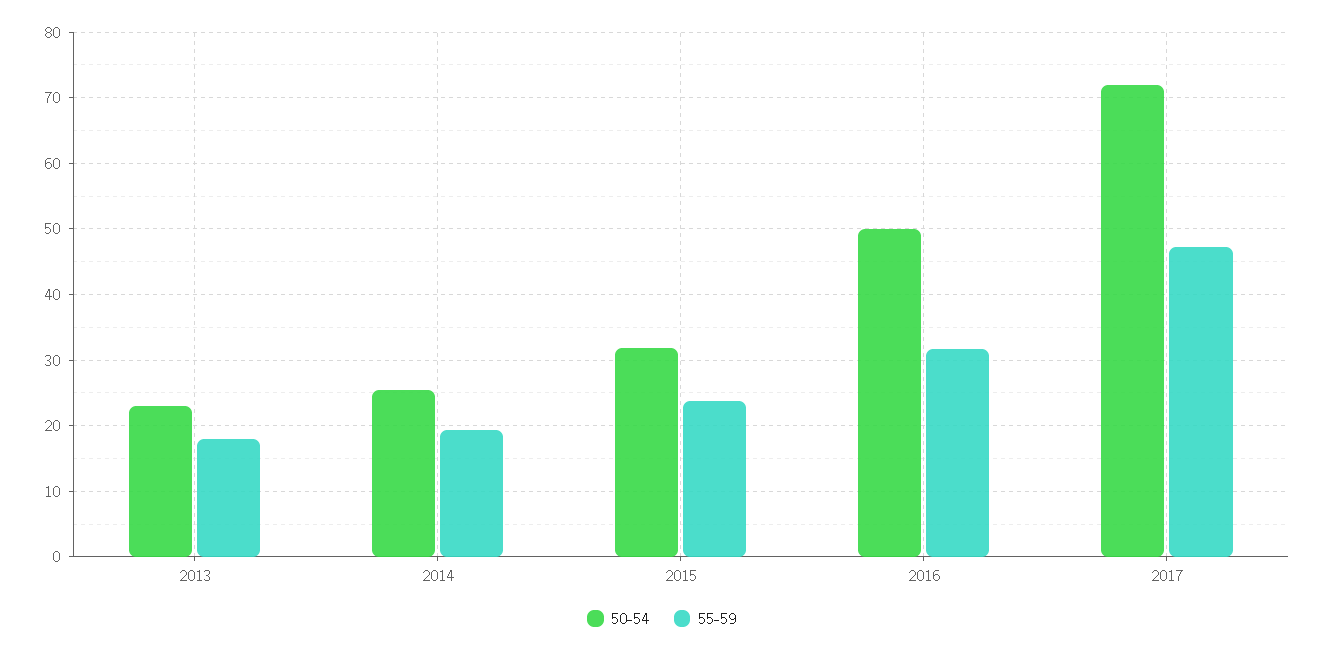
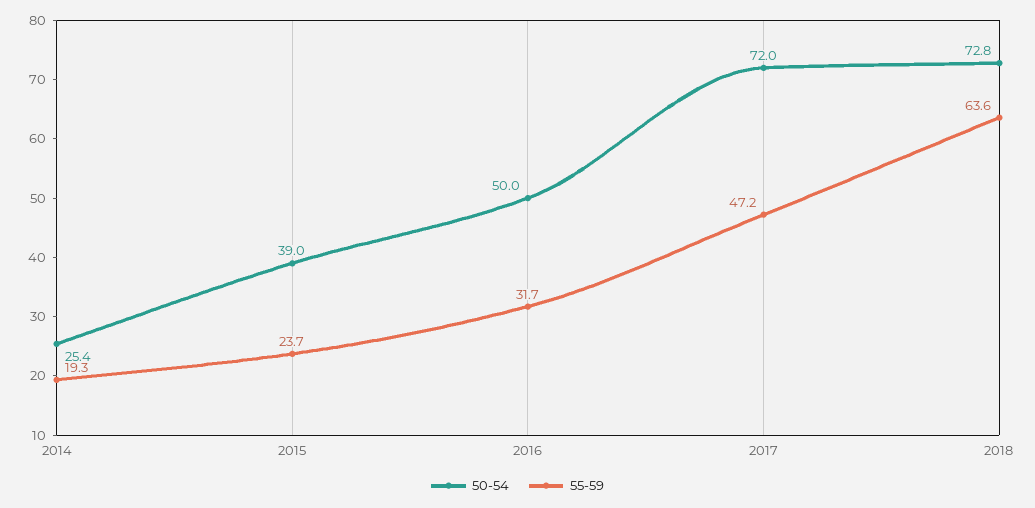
50-54, 2013: 23 -> none
55-59, 2013: 18 -> none
50-54, 2015: 32 -> 39
50-54, 2018: none -> 72.8
55-59, 2018: none -> 63.6

